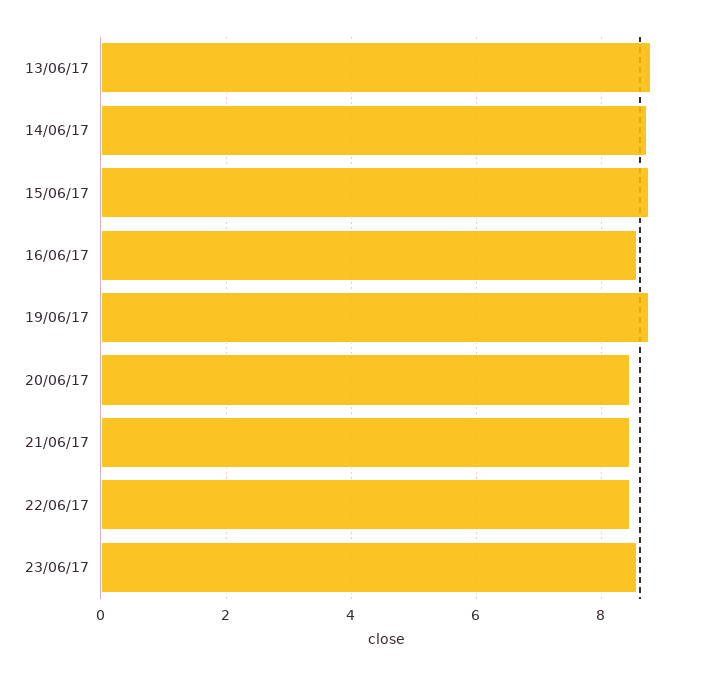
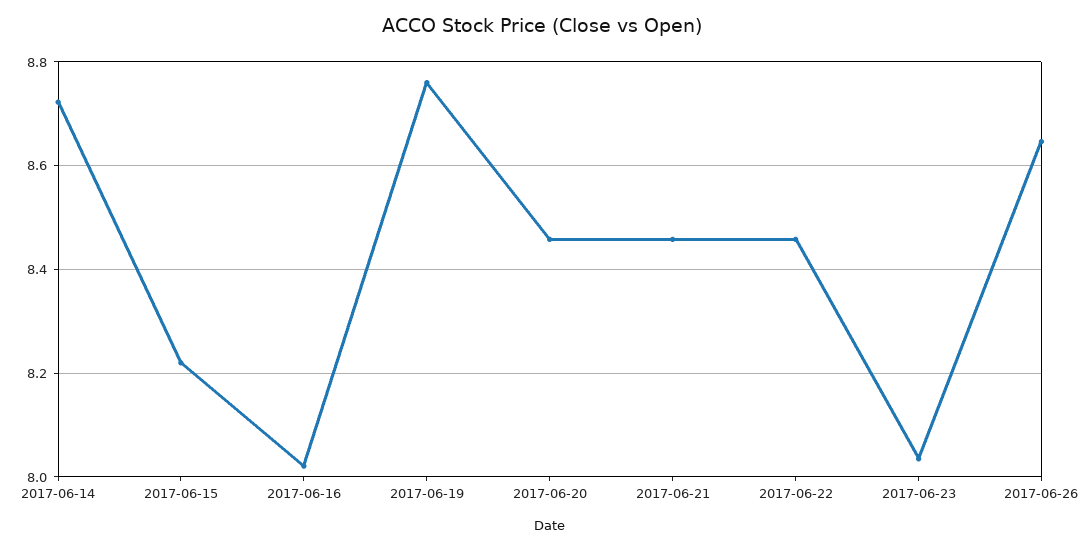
13/06/17: 8.8 -> none
15/06/17: 8.8 -> 8.22
16/06/17: 8.6 -> 8.02
23/06/17: 8.6 -> 8.04
2017-06-26: none -> 8.64

